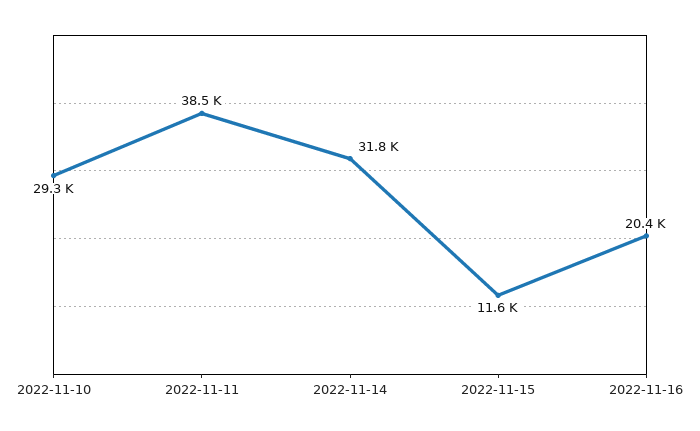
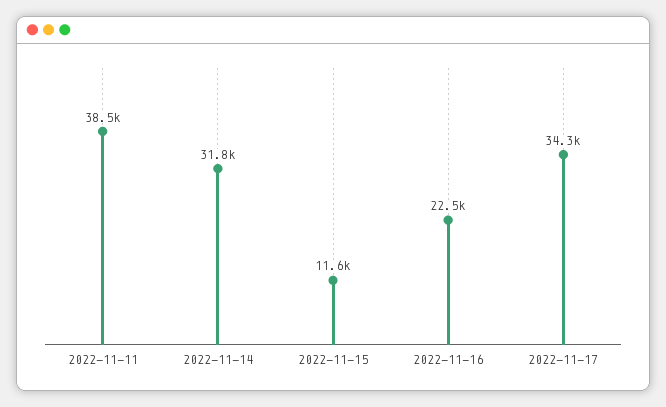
2022-11-10: 29300 -> none
2022-11-16: 20400 -> 22500
2022-11-17: none -> 34300

